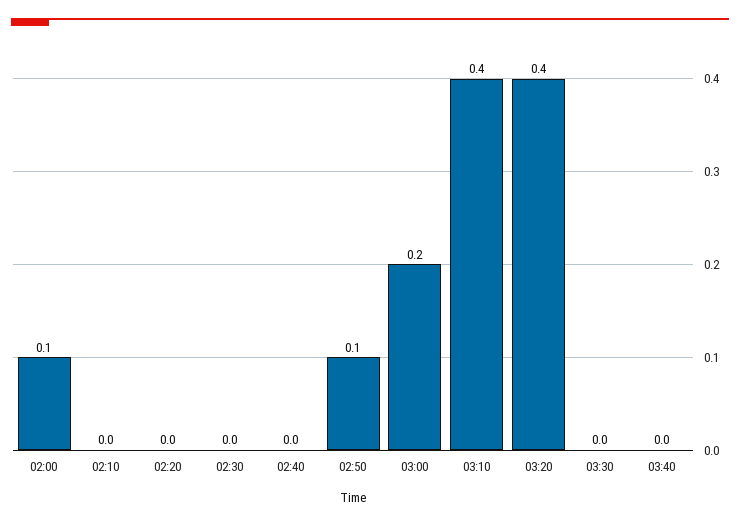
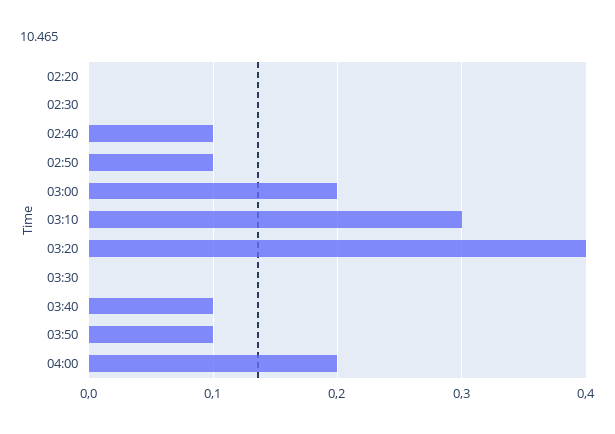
02:00: 0.1 -> none
02:10: 0 -> none
02:40: 0 -> 0.1
03:10: 0.4 -> 0.3
03:40: 0 -> 0.1
03:50: none -> 0.1
04:00: none -> 0.2

